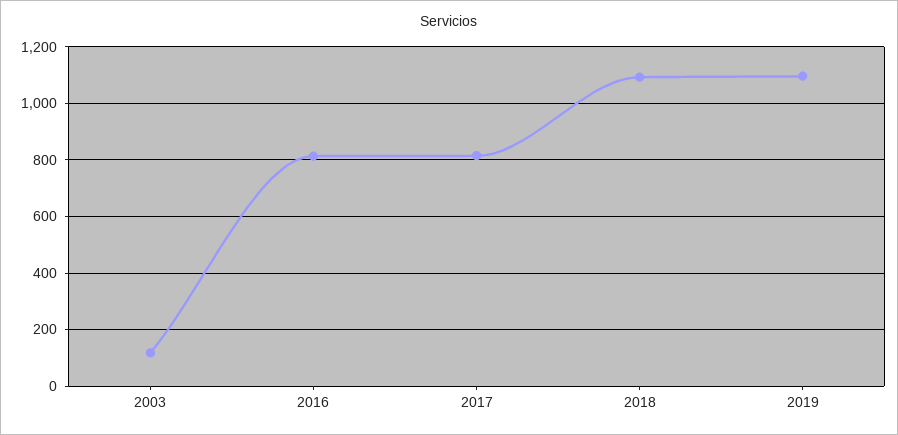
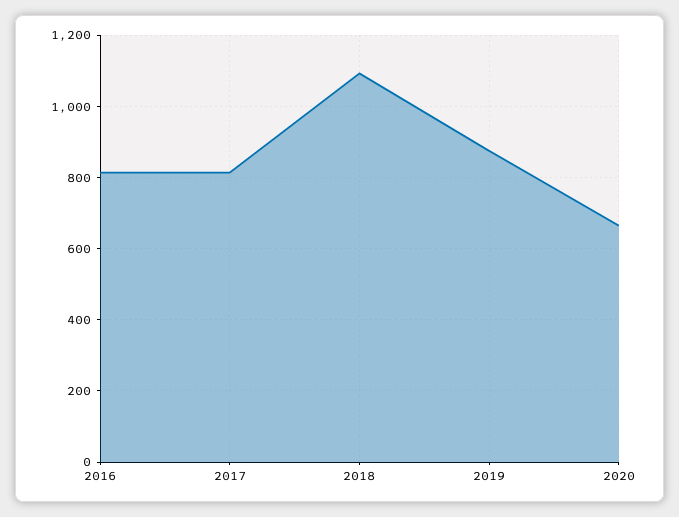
2003: 125 -> none
2019: 1100 -> 880
2020: none -> 660

